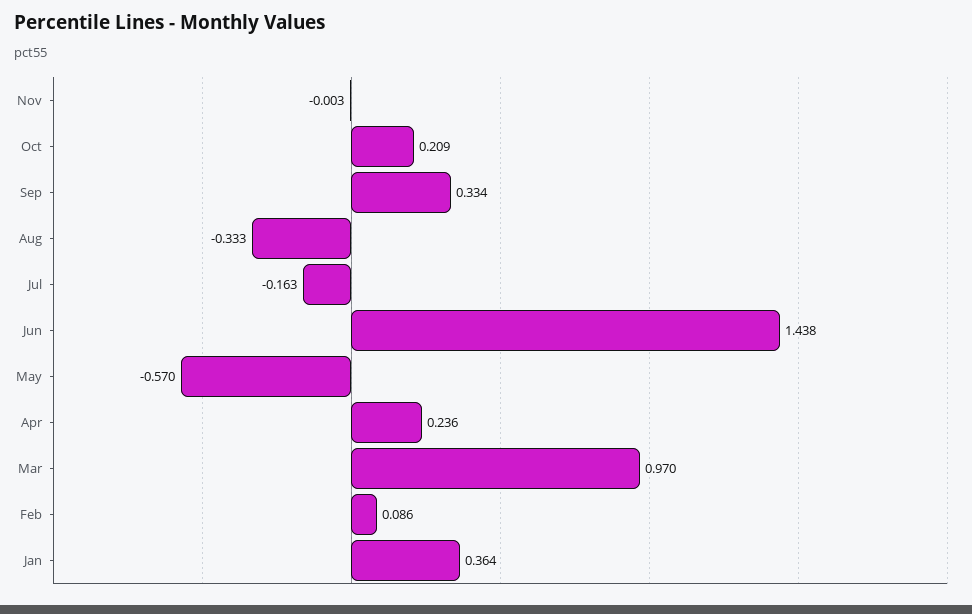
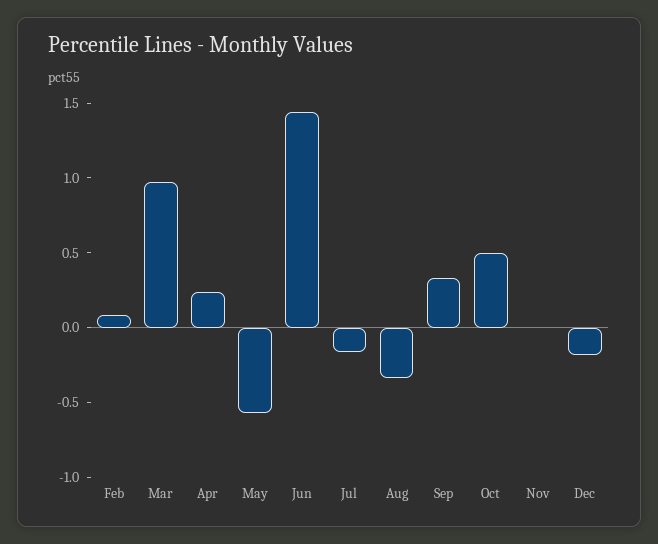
Oct: 0.209 -> 0.5
Jan: 0.364 -> none
Dec: none -> -0.2

